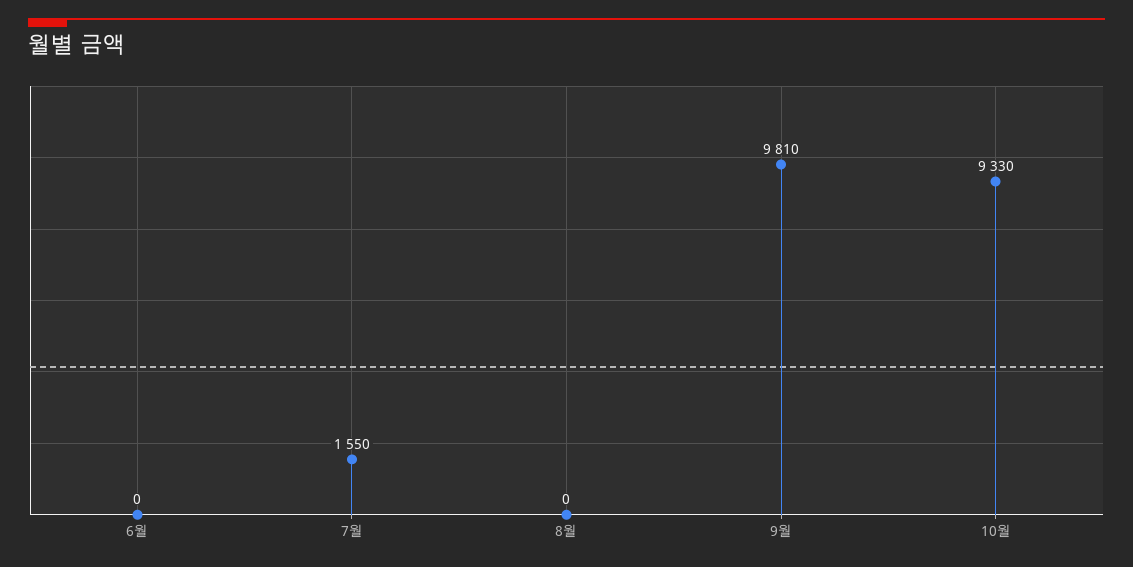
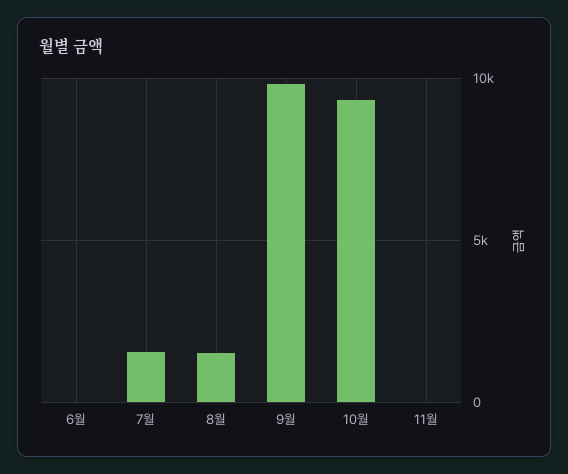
8월: 0 -> 1500
11월: none -> 0

